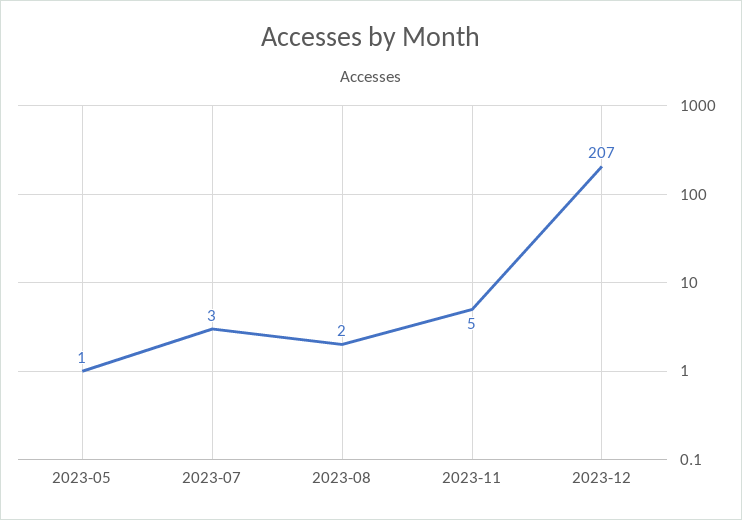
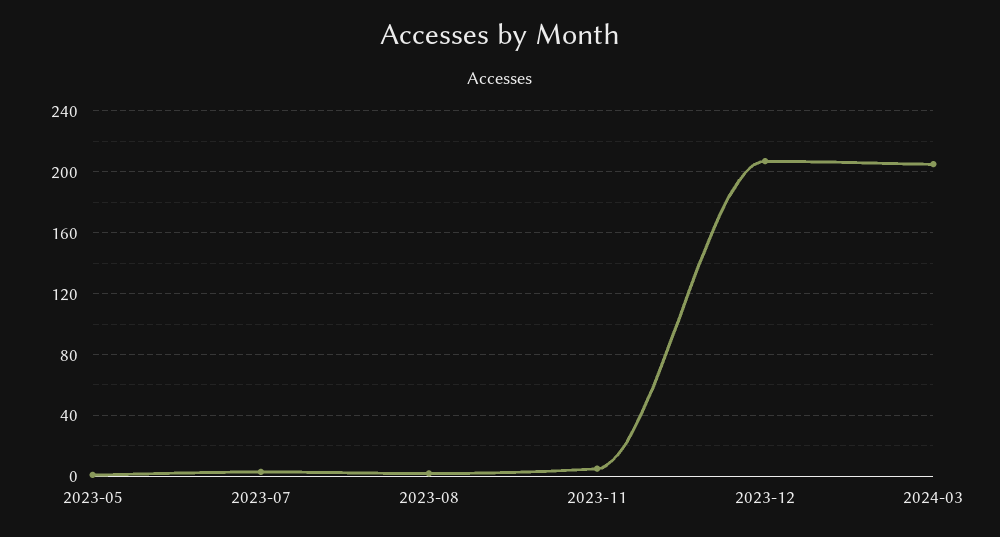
2024-03: none -> 205

